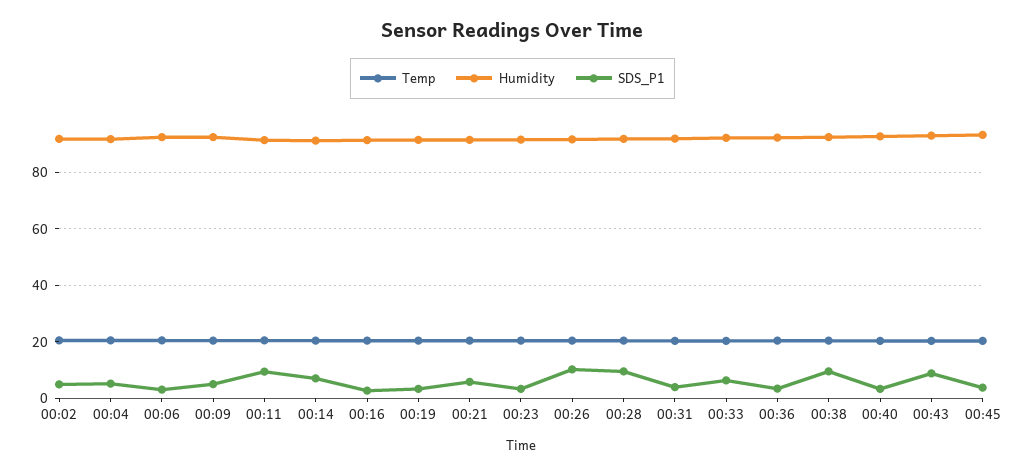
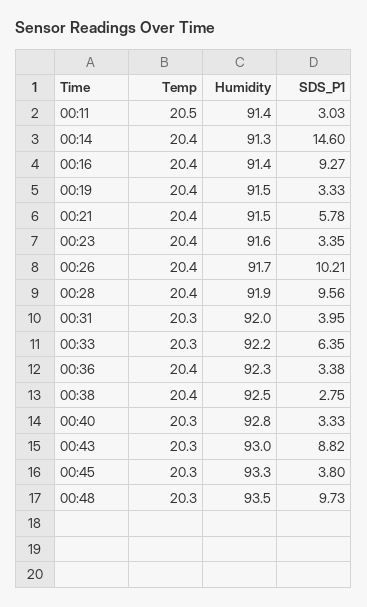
Temp, 00:02: 20 -> none
Humidity, 00:02: 92.5 -> none
SDS_P1, 00:02: 5 -> none
Temp, 00:04: 20 -> none
Humidity, 00:04: 92.5 -> none
SDS_P1, 00:04: 5 -> none
Temp, 00:06: 20 -> none
Humidity, 00:06: 92.5 -> none
SDS_P1, 00:06: 2.5 -> none
Temp, 00:09: 20 -> none
Humidity, 00:09: 92.5 -> none
SDS_P1, 00:09: 5 -> none
SDS_P1, 00:11: 10 -> 3.03
SDS_P1, 00:14: 7.5 -> 14.6
SDS_P1, 00:16: 2.5 -> 9.27
SDS_P1, 00:38: 10 -> 2.75
Temp, 00:48: none -> 20.3
Humidity, 00:48: none -> 93.5
SDS_P1, 00:48: none -> 9.73

